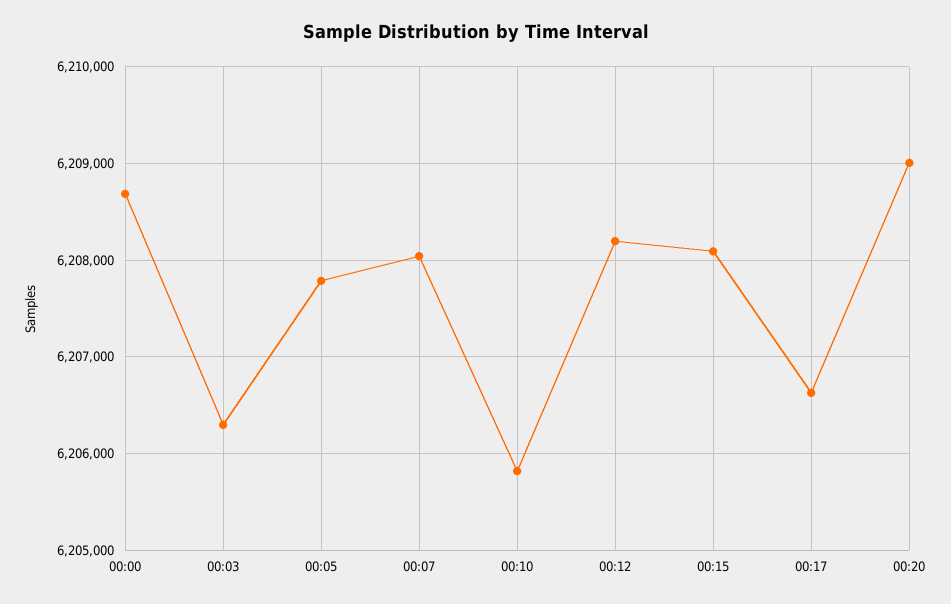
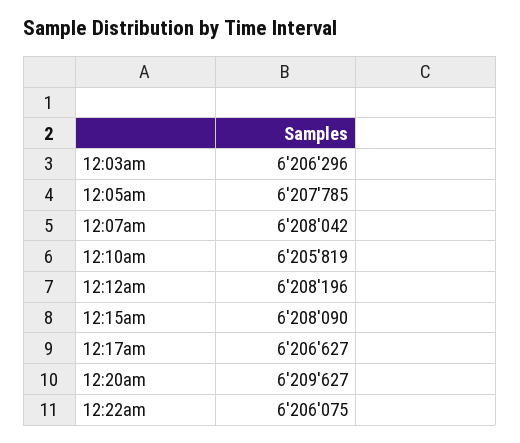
00:00: 6208700 -> none
00:20: 6209000 -> 6209627
12:22am: none -> 6206075

